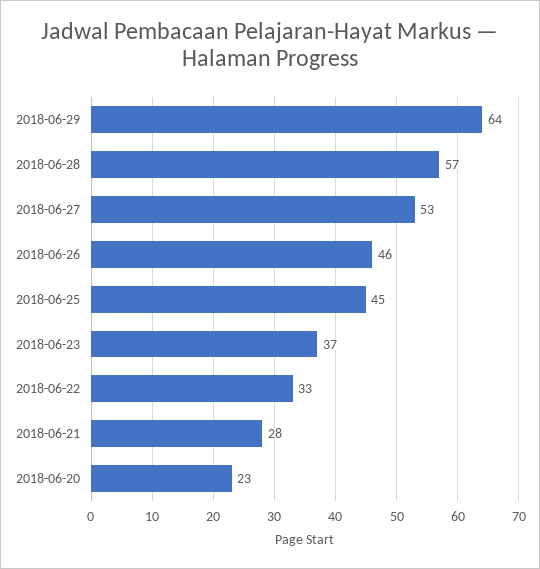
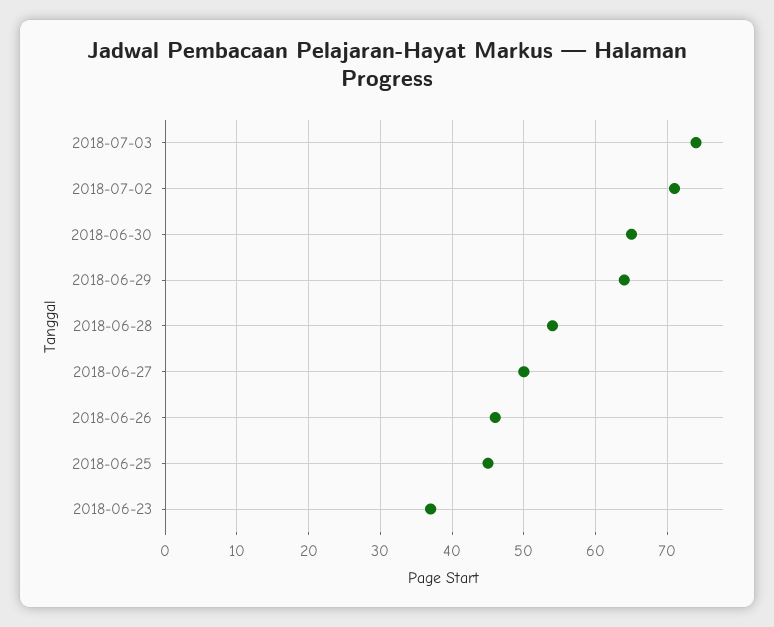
2018-06-28: 57 -> 54
2018-06-27: 53 -> 50
2018-06-22: 33 -> none
2018-06-21: 28 -> none
2018-06-20: 23 -> none
2018-07-03: none -> 74
2018-07-02: none -> 71
2018-06-30: none -> 65

